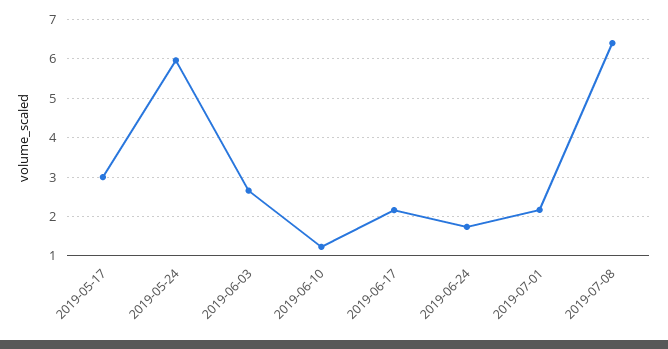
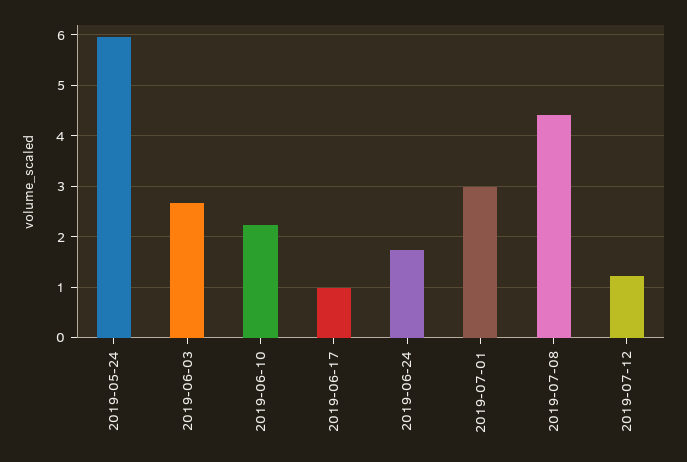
2019-05-17: 3 -> none
2019-06-10: 1.2 -> 2.2
2019-06-17: 2.2 -> 1
2019-07-01: 2.2 -> 3
2019-07-08: 6.4 -> 4.4
2019-07-12: none -> 1.2

